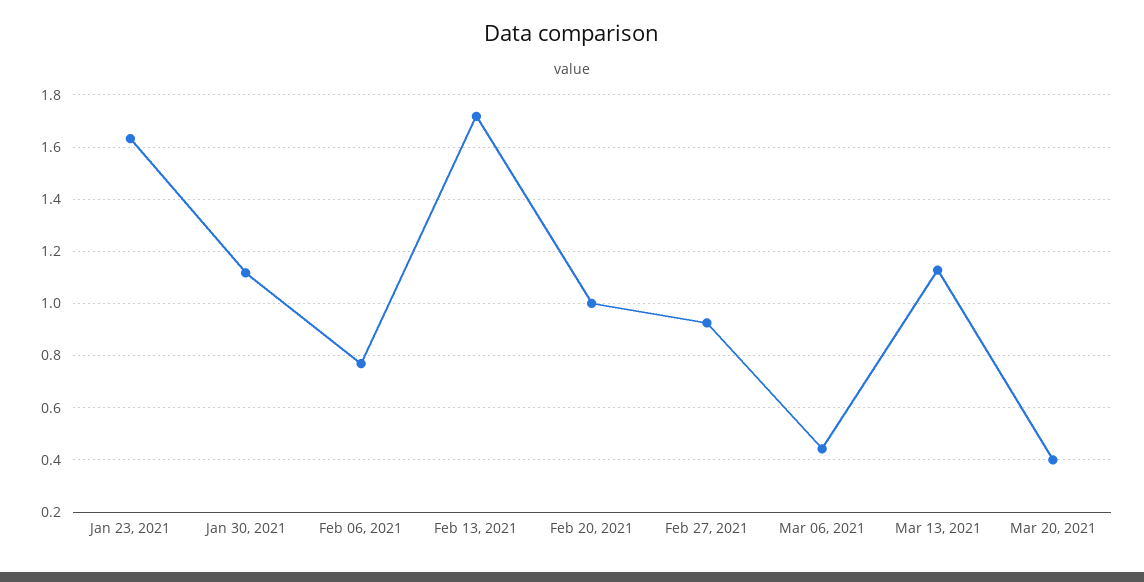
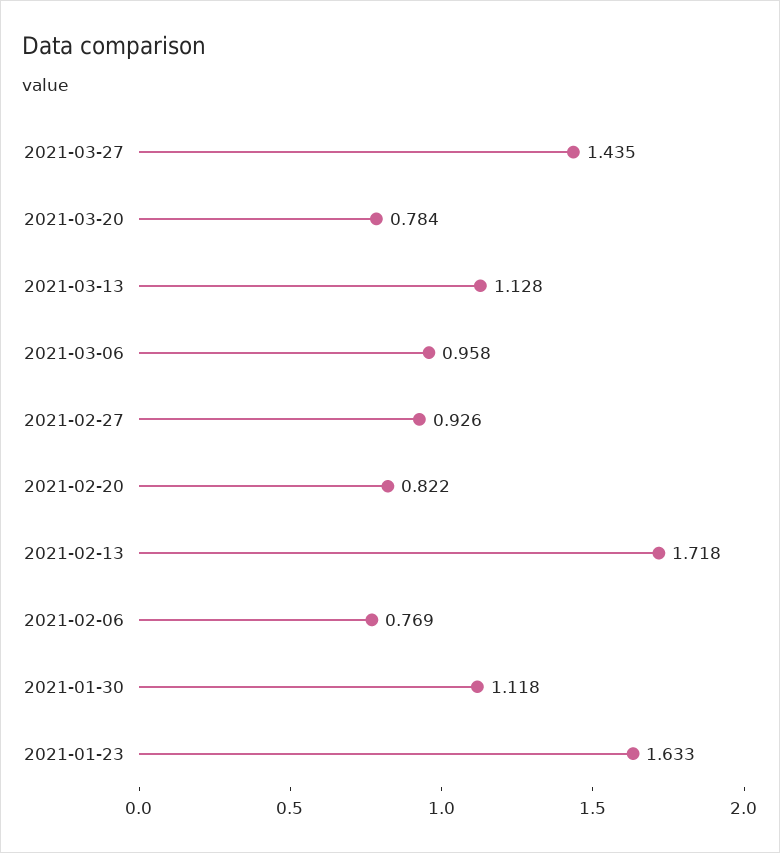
Feb 20, 2021: 1 -> 0.822
Mar 06, 2021: 0.45 -> 0.958
Mar 20, 2021: 0.4 -> 0.784
2021-03-27: none -> 1.435

